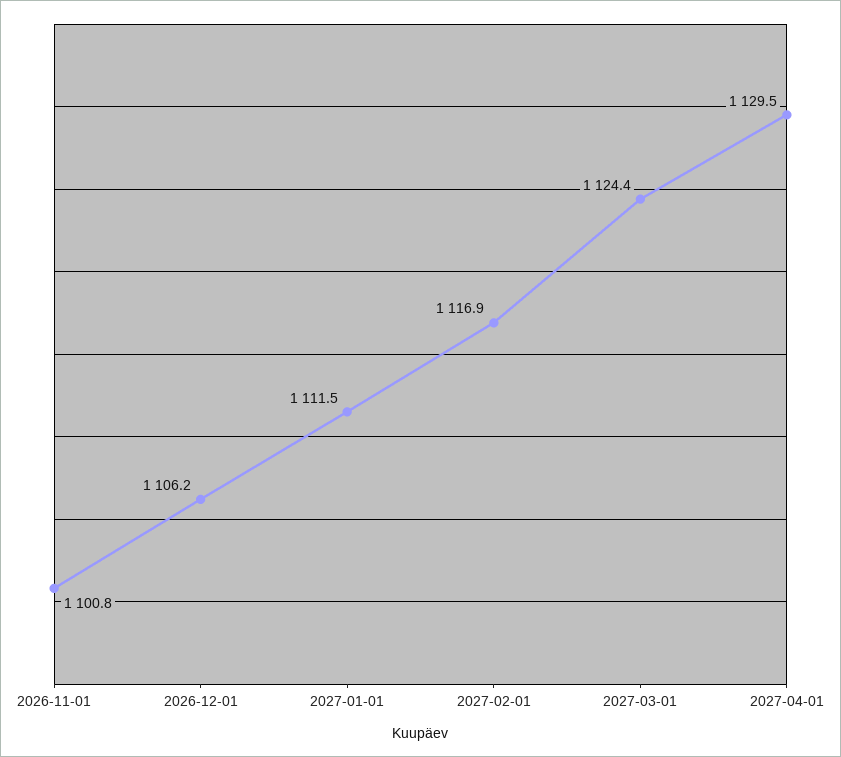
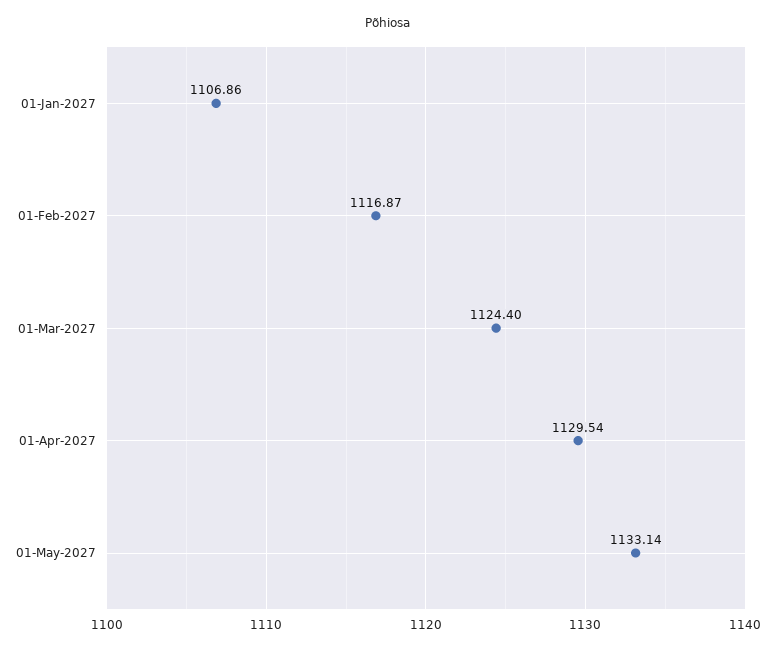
2026-11-01: 1100.8 -> none
2026-12-01: 1106.2 -> none
2027-01-01: 1111.5 -> 1106.86
01-May-2027: none -> 1133.14

